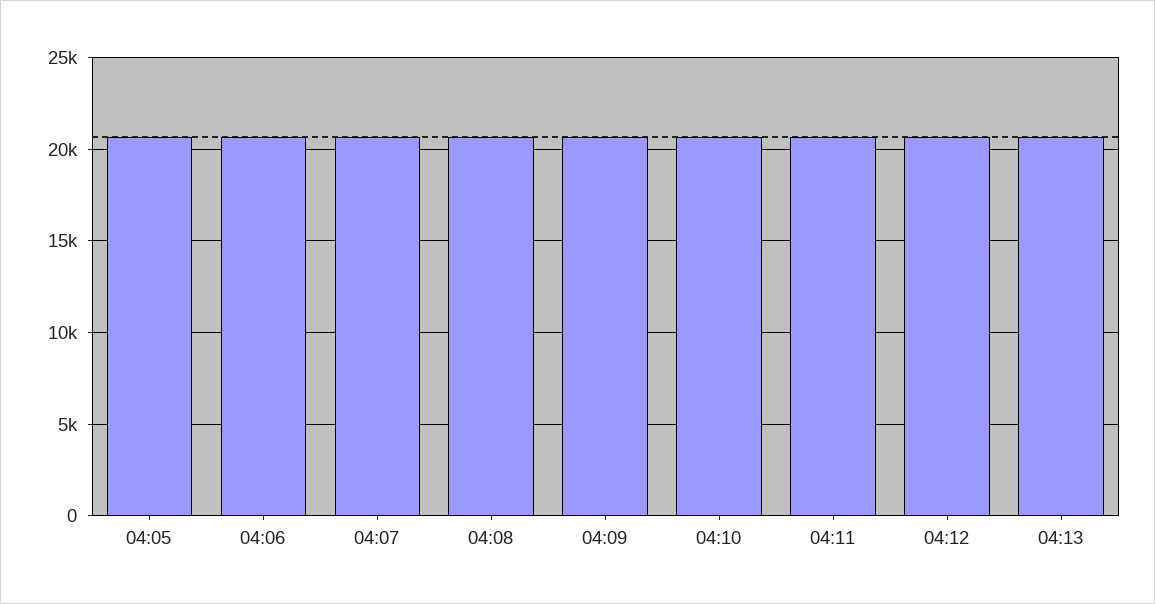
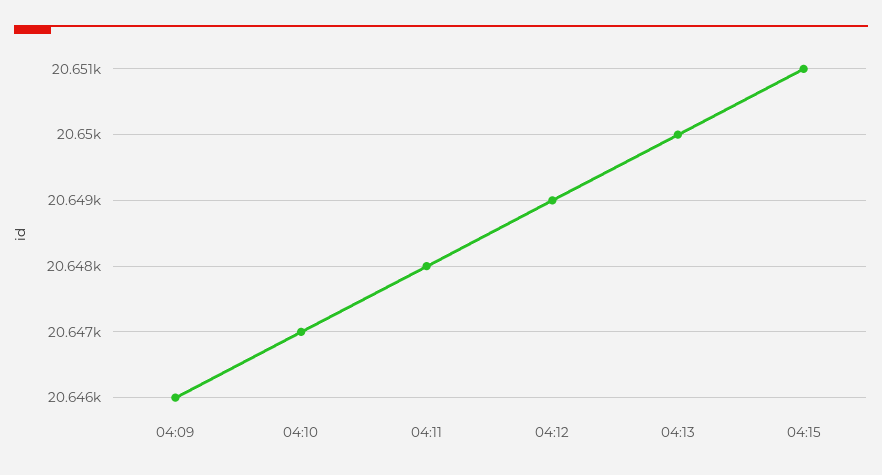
04:05: 20500 -> none
04:06: 20500 -> none
04:07: 20500 -> none
04:08: 20500 -> none
04:15: none -> 20651

